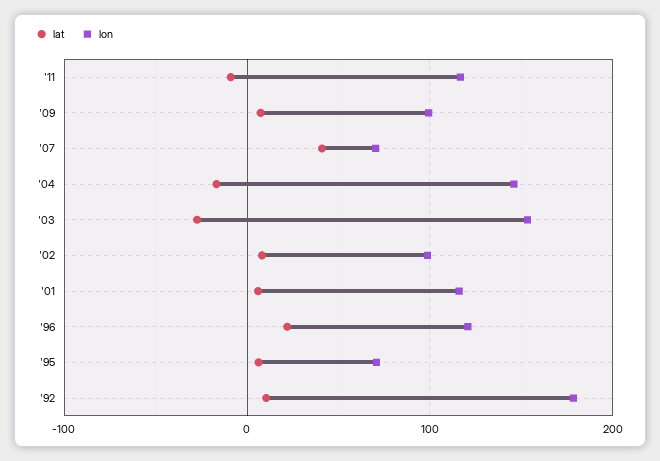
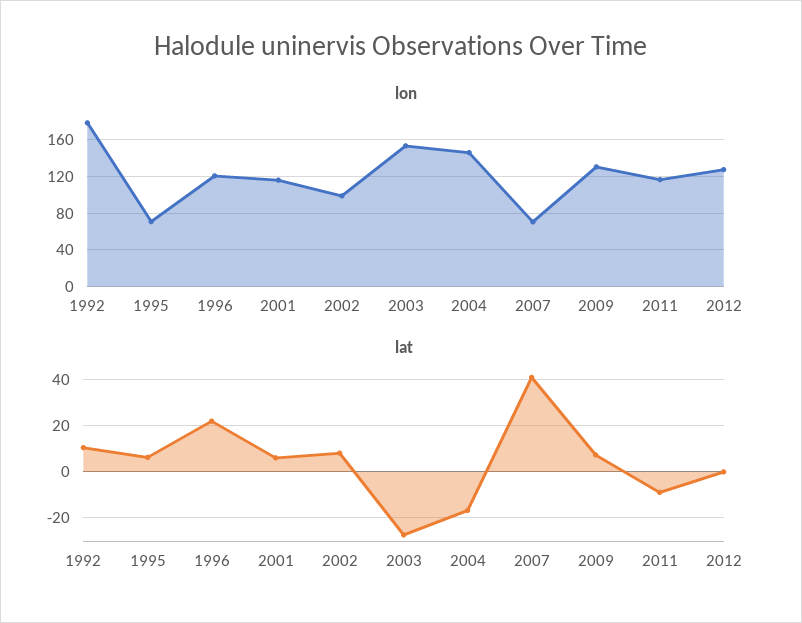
lon, '09: 100 -> 130
lon, 2012: none -> 130
lat, 2012: none -> 0

